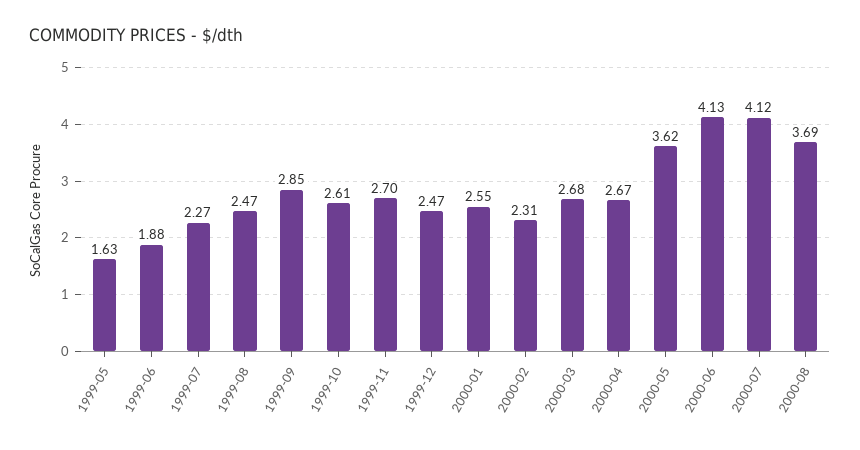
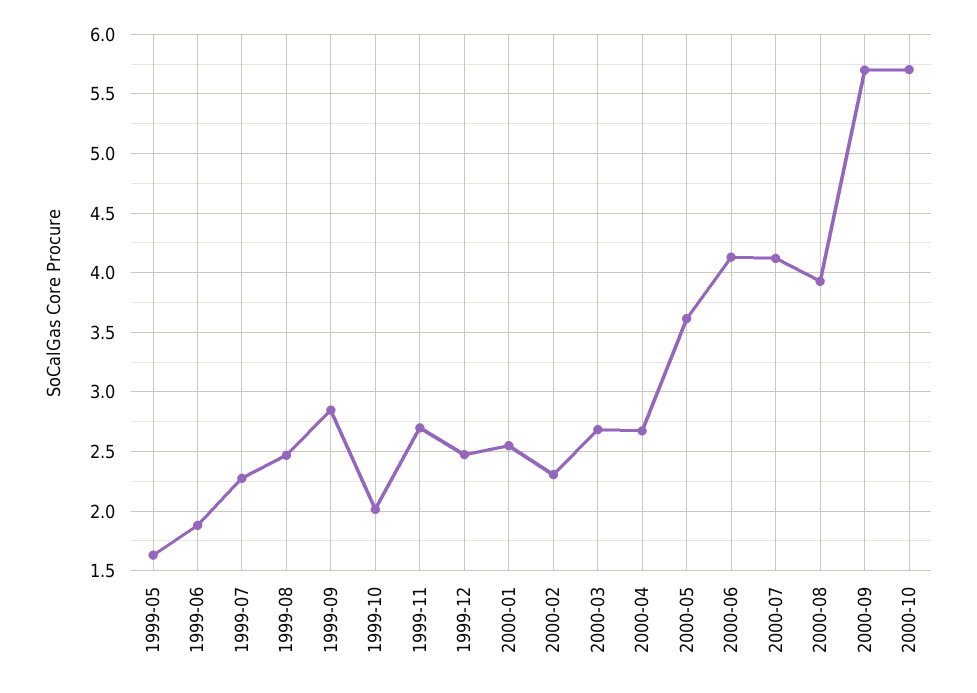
1999-10: 2.61 -> 2
2000-08: 3.69 -> 3.9
2000-09: none -> 5.7
2000-10: none -> 5.7

